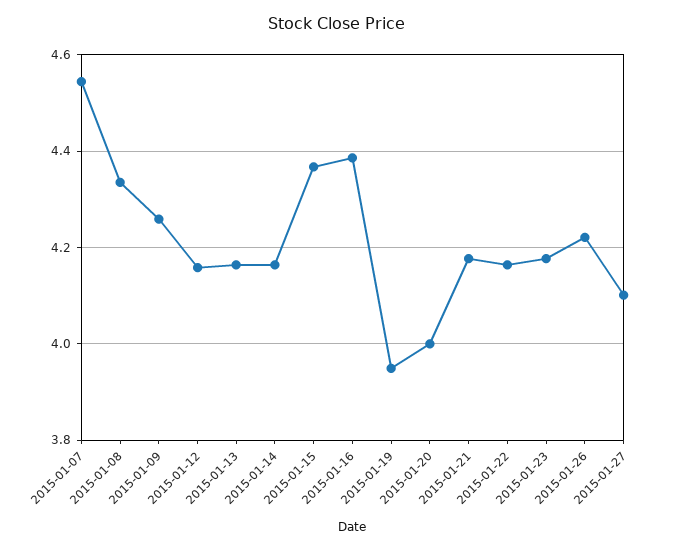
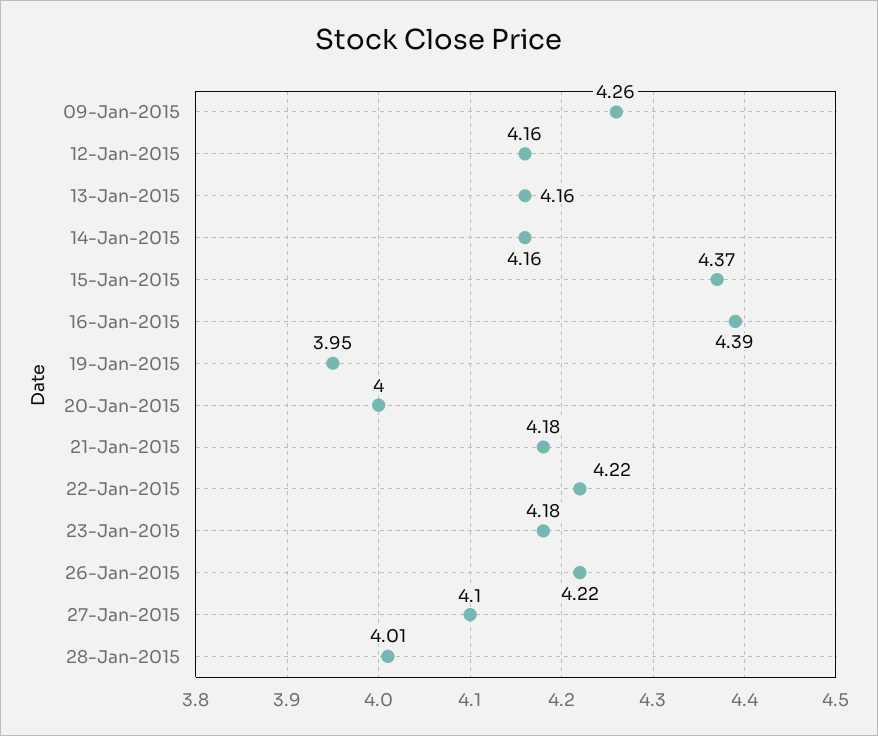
2015-01-07: 4.54 -> none
2015-01-08: 4.34 -> none
2015-01-22: 4.16 -> 4.22
28-Jan-2015: none -> 4.01

